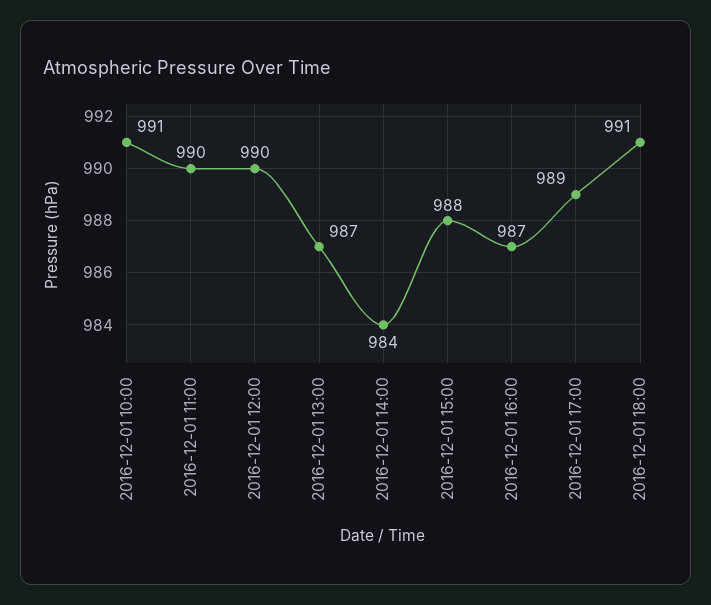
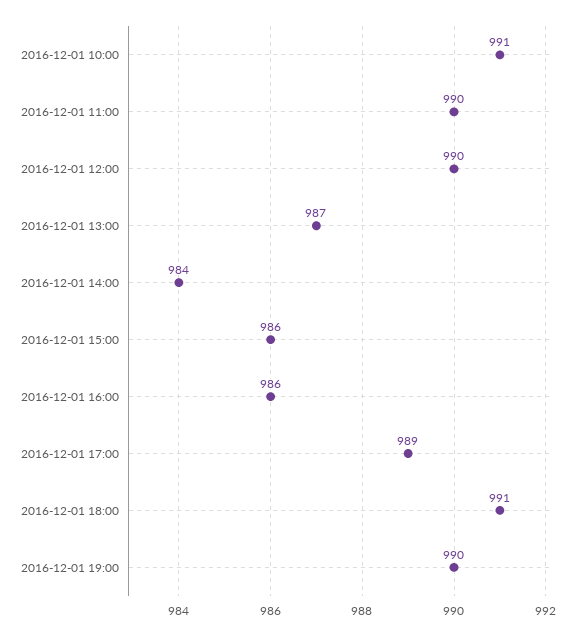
2016-12-01 15:00: 988 -> 986
2016-12-01 16:00: 987 -> 986
2016-12-01 19:00: none -> 990

